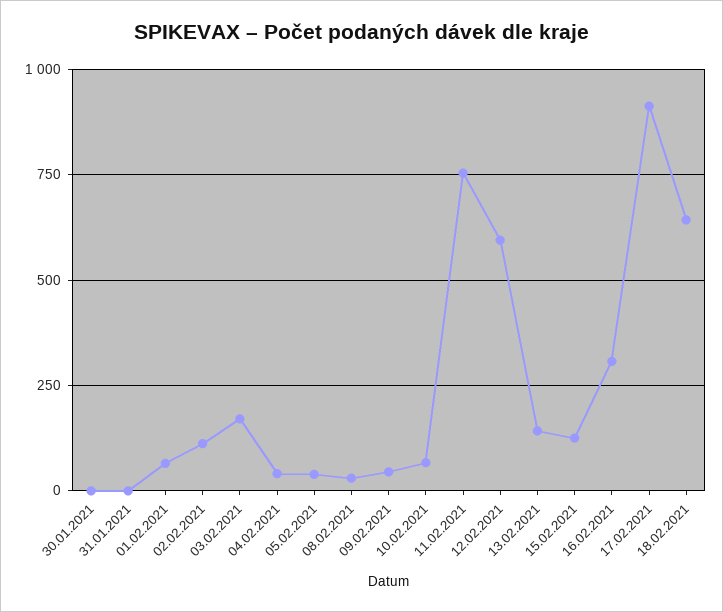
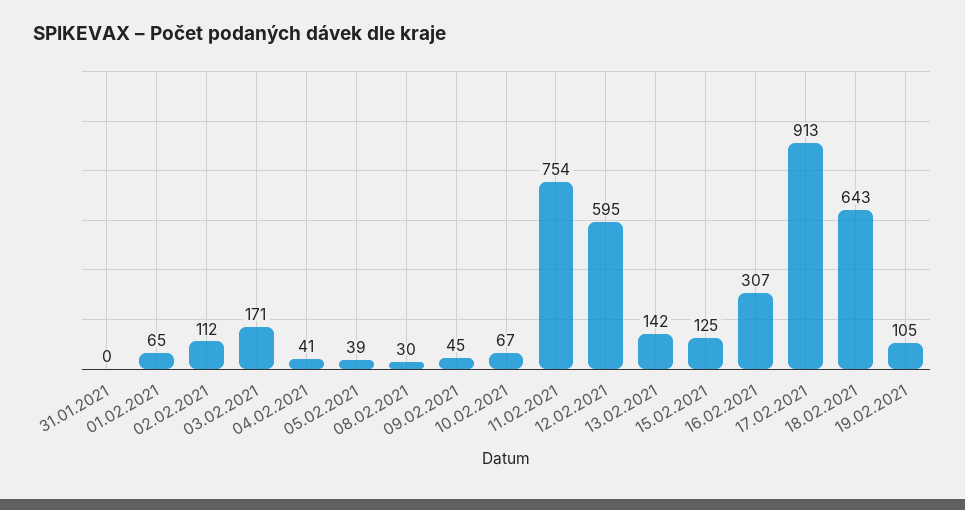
30.01.2021: 0 -> none
19.02.2021: none -> 105

